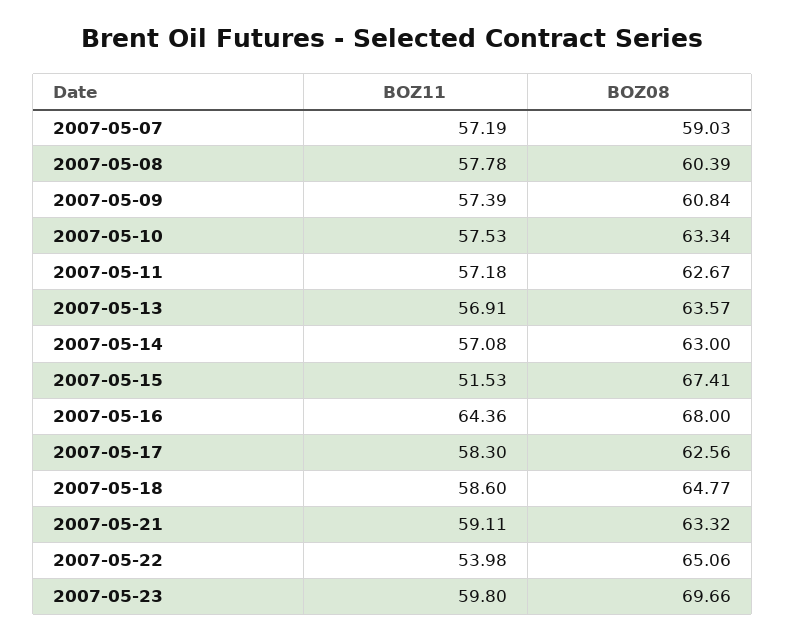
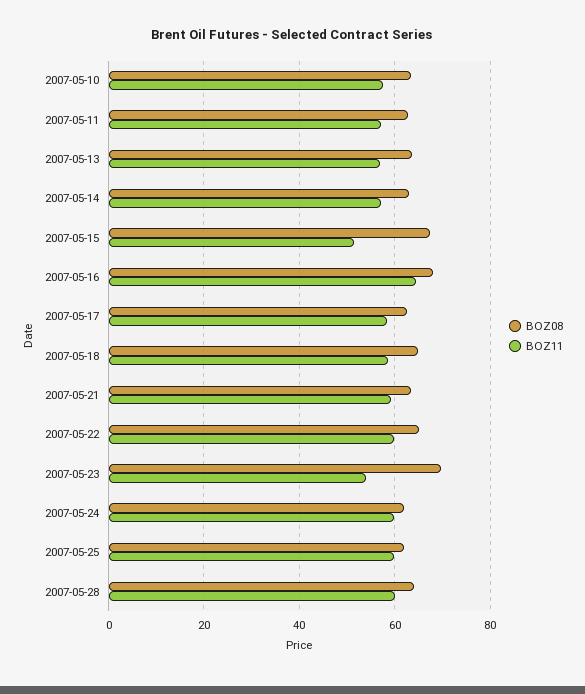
BOZ11, 2007-05-07: 57.19 -> none
BOZ08, 2007-05-07: 59.03 -> none
BOZ11, 2007-05-08: 57.78 -> none
BOZ08, 2007-05-08: 60.39 -> none
BOZ11, 2007-05-09: 57.39 -> none
BOZ08, 2007-05-09: 60.84 -> none
BOZ11, 2007-05-22: 53.98 -> 60
BOZ11, 2007-05-23: 59.8 -> 54
BOZ08, 2007-05-24: none -> 62
BOZ11, 2007-05-24: none -> 60
BOZ08, 2007-05-25: none -> 62
BOZ11, 2007-05-25: none -> 60
BOZ08, 2007-05-28: none -> 64
BOZ11, 2007-05-28: none -> 60

